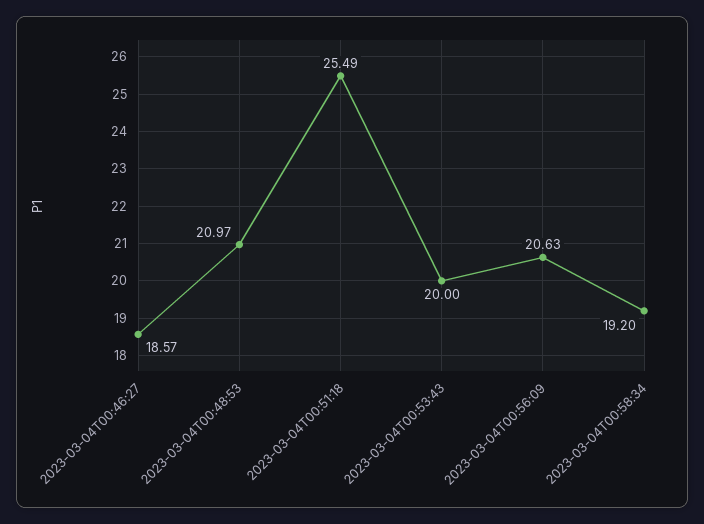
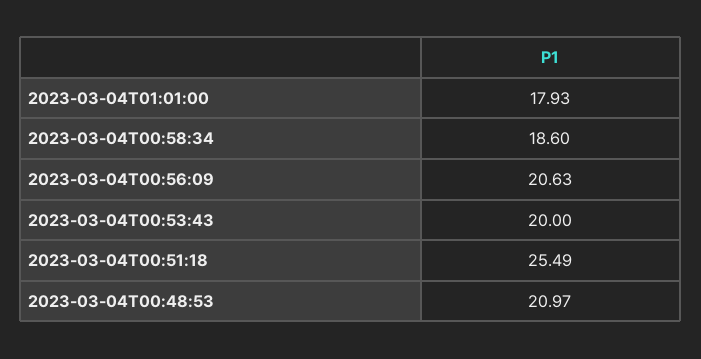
2023-03-04T00:46:27: 18.57 -> none
2023-03-04T00:58:34: 19.2 -> 18.6
2023-03-04T01:01:00: none -> 17.93

